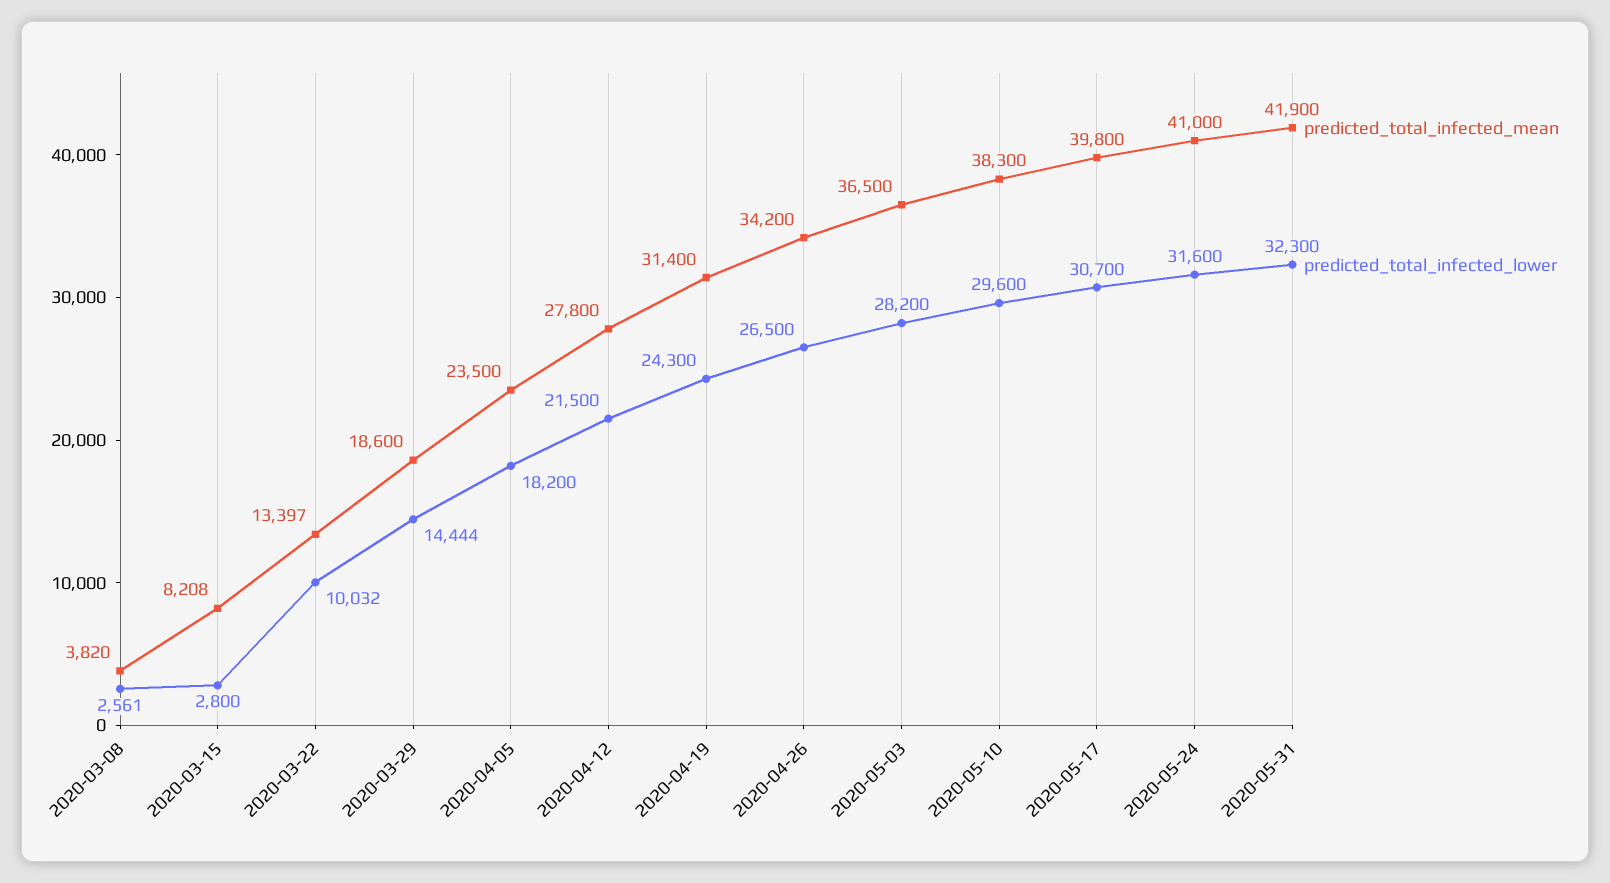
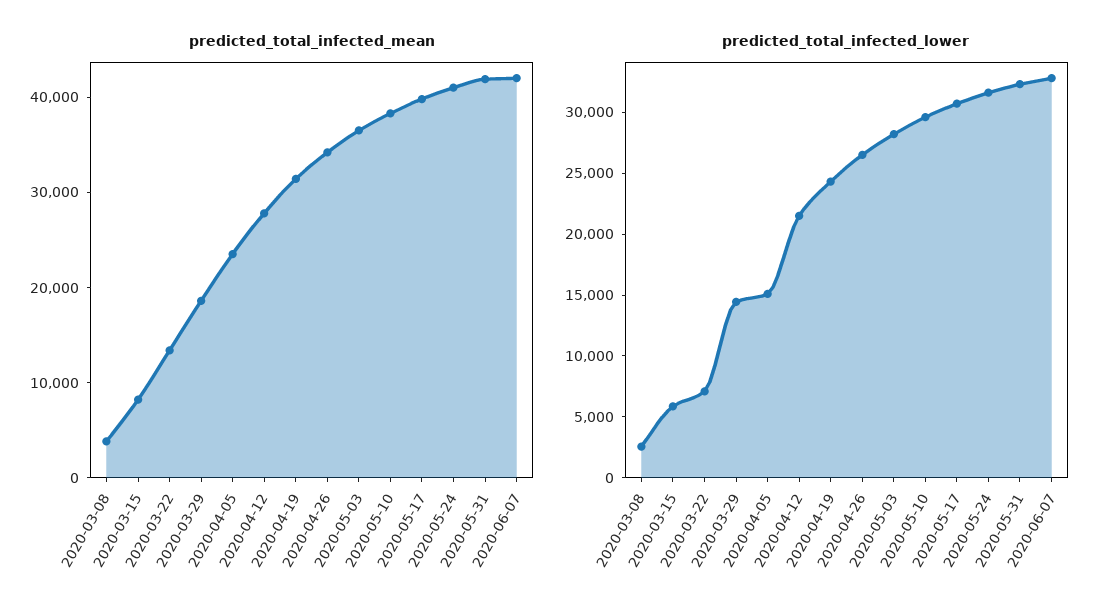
predicted_total_infected_lower, 2020-03-15: 2800 -> 6000
predicted_total_infected_lower, 2020-03-22: 10032 -> 7000
predicted_total_infected_lower, 2020-04-05: 18200 -> 15000
predicted_total_infected_mean, 2020-06-07: none -> 42000
predicted_total_infected_lower, 2020-06-07: none -> 33000

